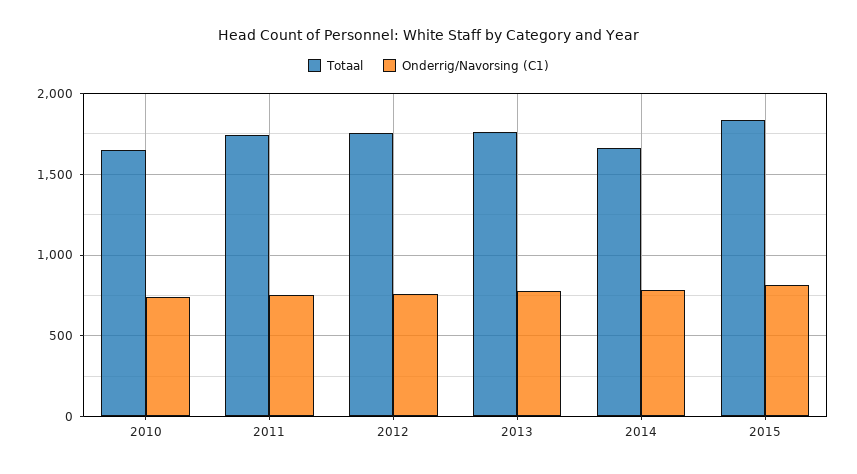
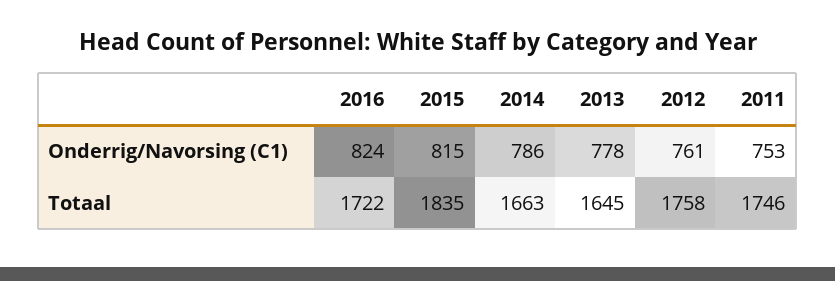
Totaal, 2010: 1650 -> none
Onderrig/Navorsing (C1), 2010: 750 -> none
Totaal, 2013: 1750 -> 1645
Onderrig/Navorsing (C1), 2016: none -> 824
Totaal, 2016: none -> 1722

